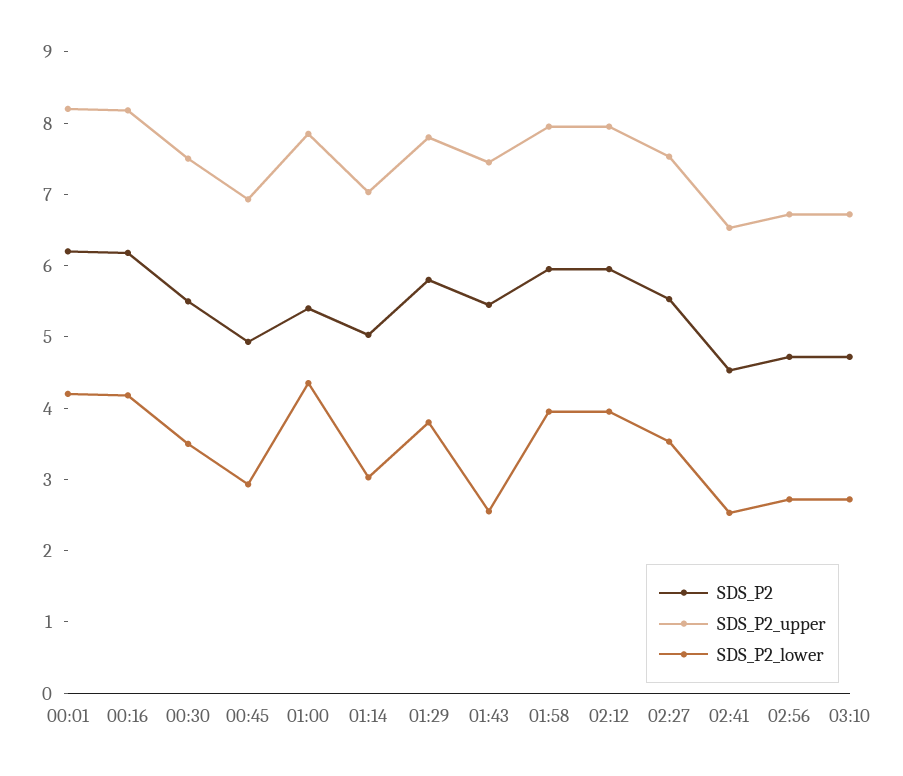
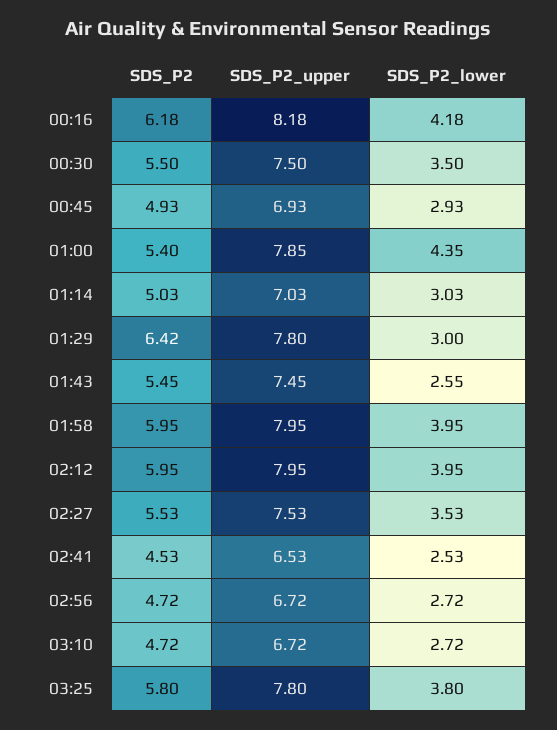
SDS_P2, 00:01: 6.2 -> none
SDS_P2_upper, 00:01: 8.2 -> none
SDS_P2_lower, 00:01: 4.2 -> none
SDS_P2, 01:29: 5.8 -> 6.42
SDS_P2_lower, 01:29: 3.8 -> 3
SDS_P2, 03:25: none -> 5.8
SDS_P2_upper, 03:25: none -> 7.8
SDS_P2_lower, 03:25: none -> 3.8

